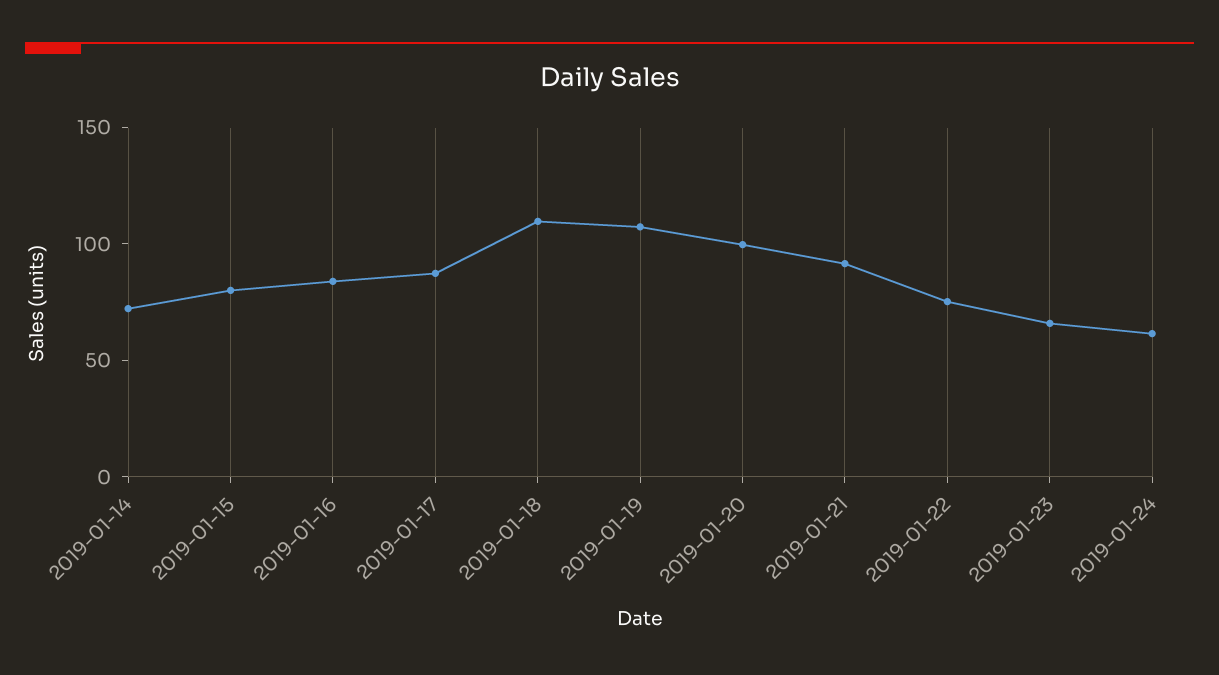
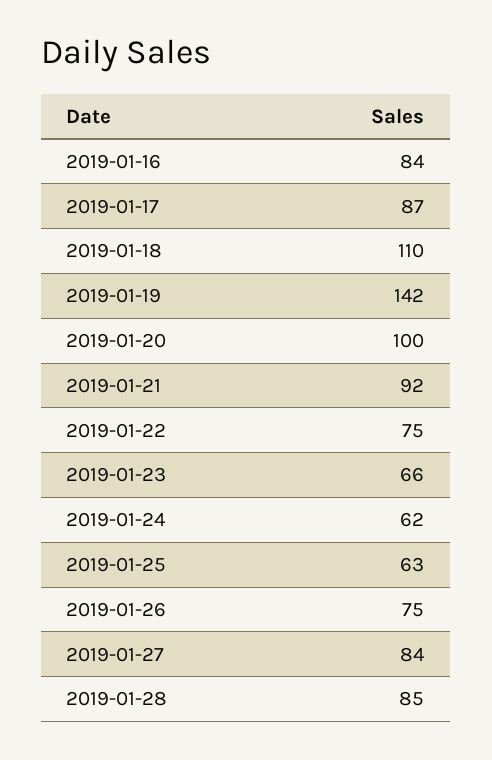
2019-01-14: 70 -> none
2019-01-15: 80 -> none
2019-01-19: 110 -> 142
2019-01-25: none -> 63
2019-01-26: none -> 75
2019-01-27: none -> 84
2019-01-28: none -> 85

